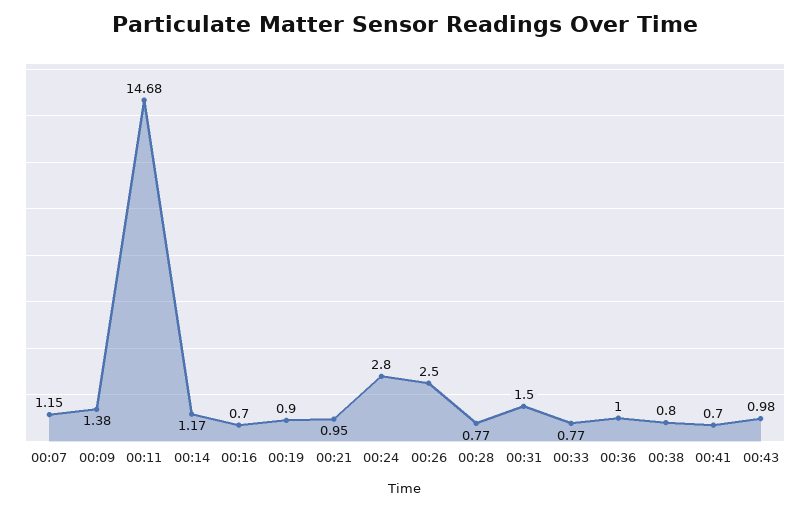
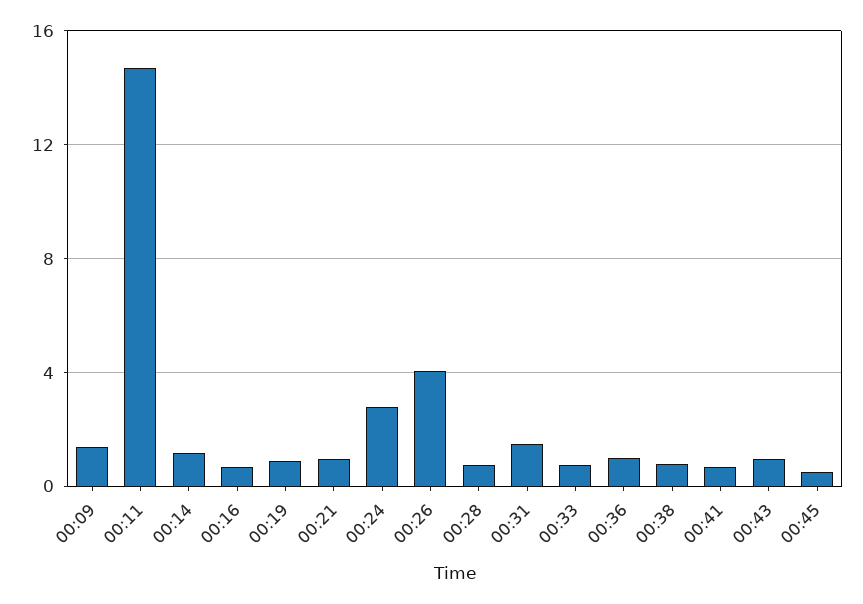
00:07: 1.15 -> none
00:26: 2.5 -> 4
00:45: none -> 0.5

